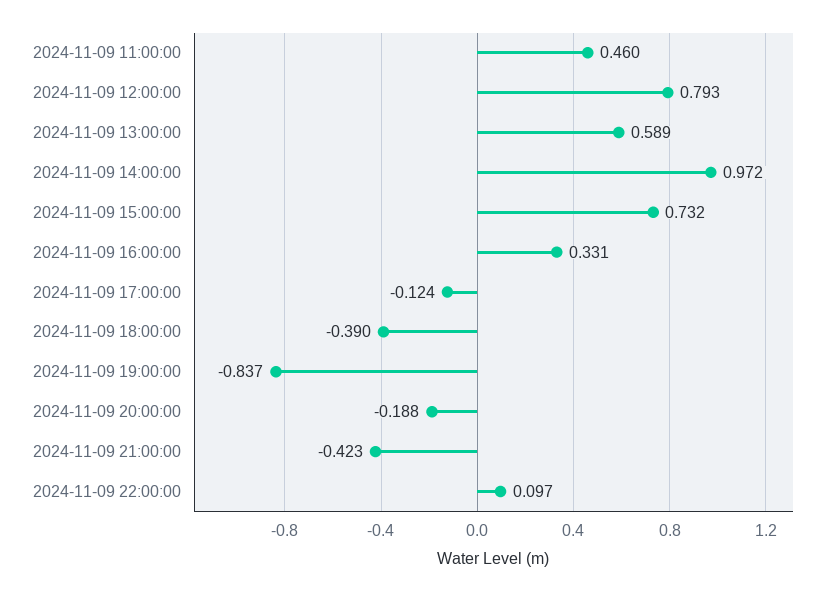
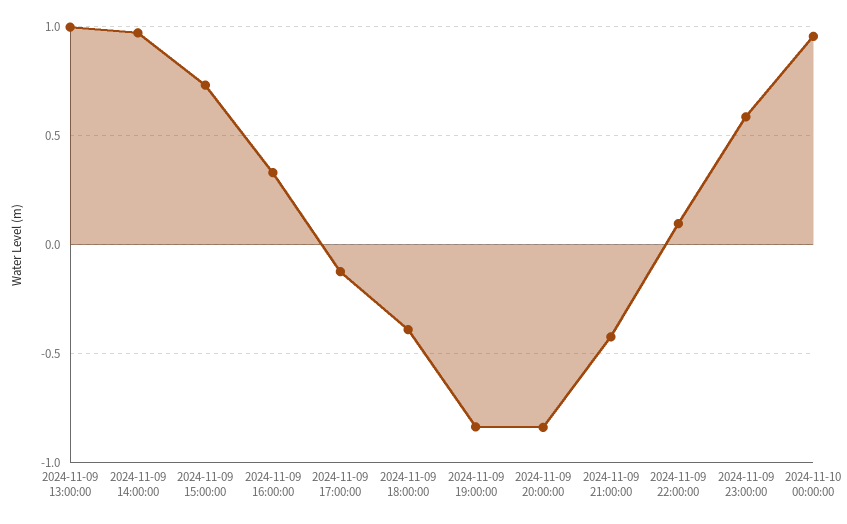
2024-11-09 11:00:00: 0.46 -> none
2024-11-09 12:00:00: 0.793 -> none
2024-11-09 13:00:00: 0.589 -> 1
2024-11-09 20:00:00: -0.188 -> -0.85
2024-11-09 23:00:00: none -> 0.6
2024-11-10 00:00:00: none -> 0.95

